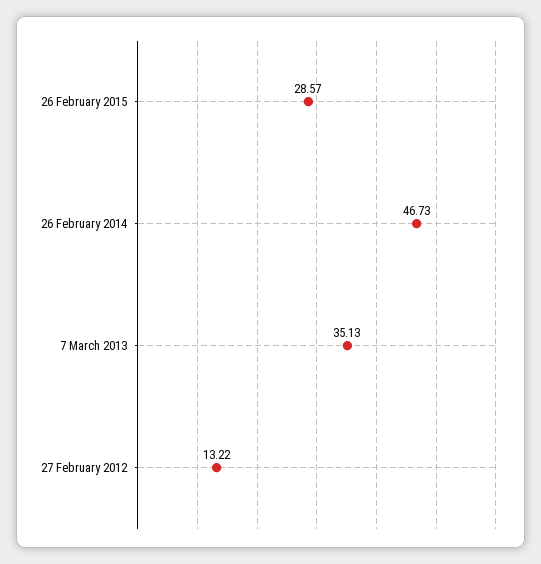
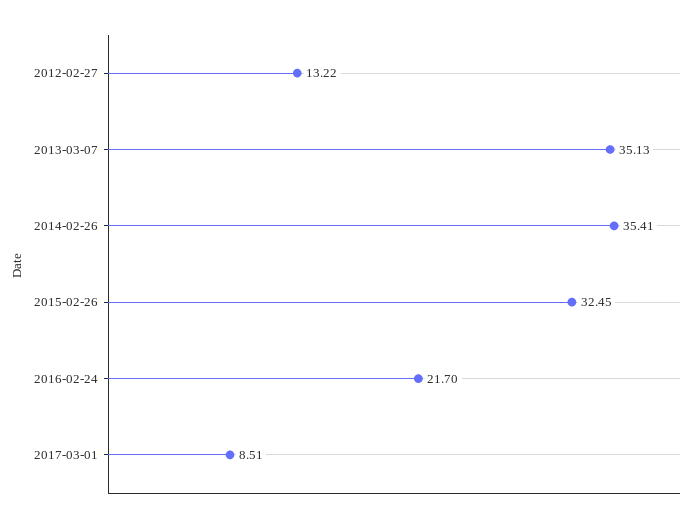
26 February 2015: 28.57 -> 32.45
26 February 2014: 46.73 -> 35.41
2016-02-24: none -> 21.7
2017-03-01: none -> 8.51

